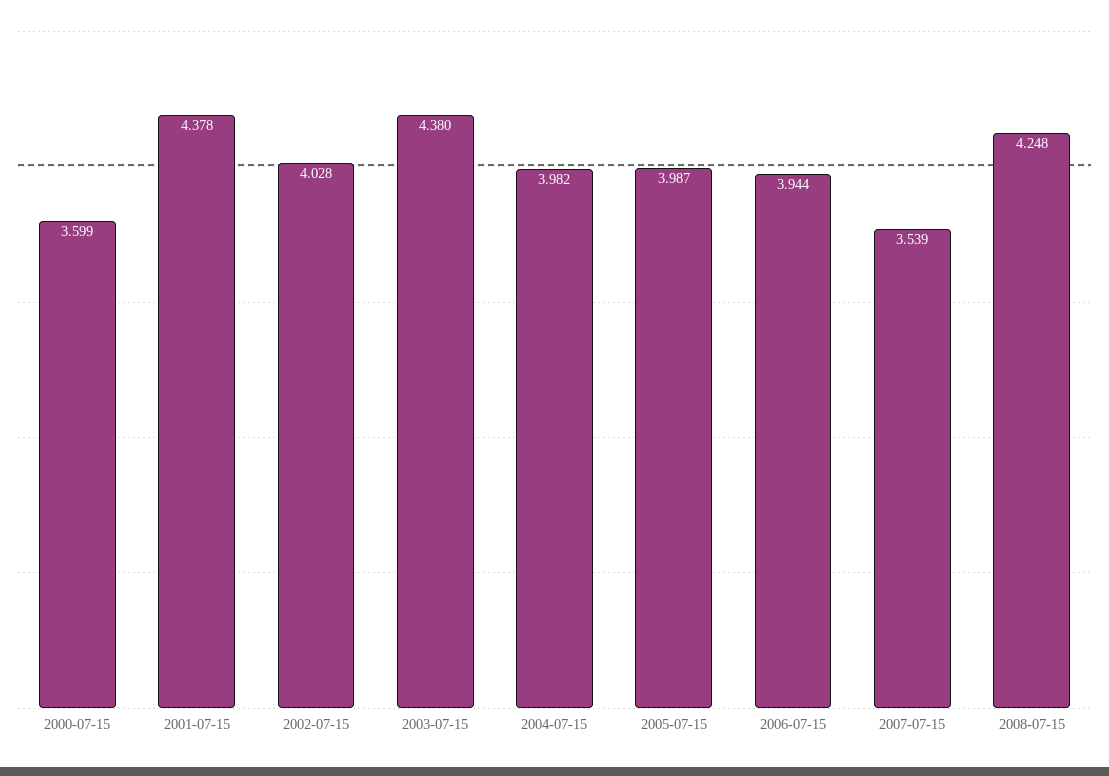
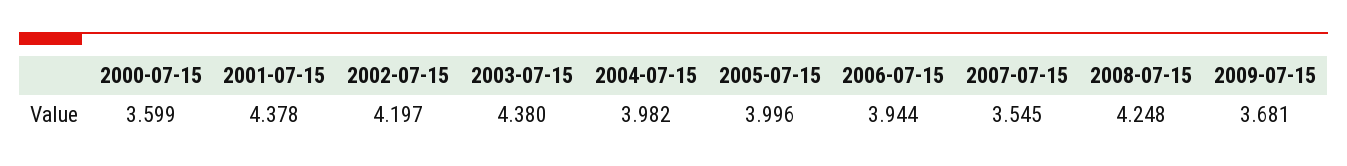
2002-07-15: 4.028 -> 4.197
2005-07-15: 3.987 -> 3.996
2007-07-15: 3.539 -> 3.545
2009-07-15: none -> 3.681

